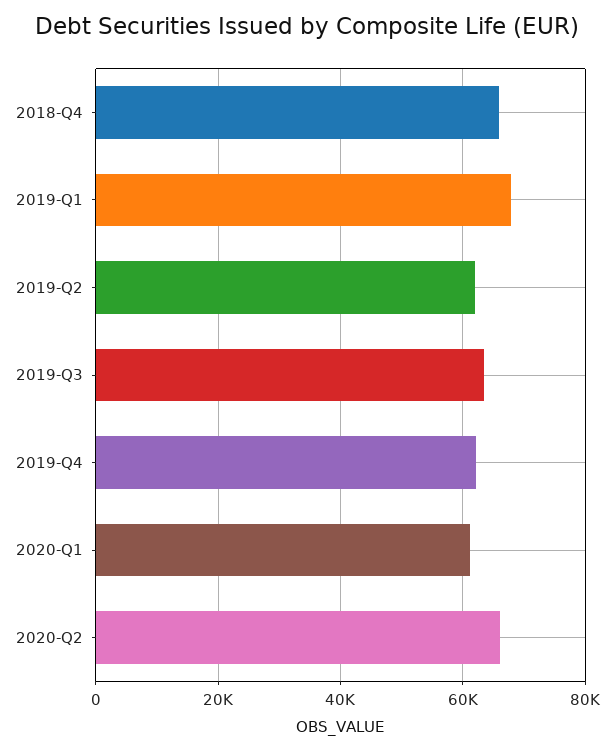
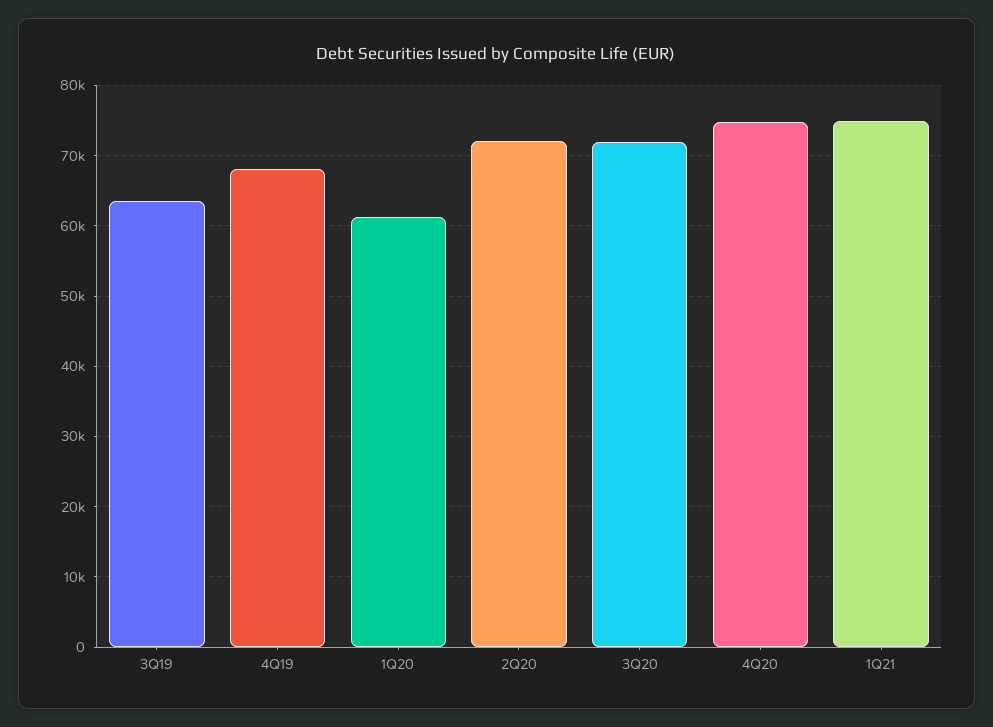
2018-Q4: 66000 -> none
2019-Q1: 68000 -> none
2019-Q2: 62000 -> none
2019-Q4: 62000 -> 68000
2020-Q2: 66000 -> 72000
3Q20: none -> 72000
4Q20: none -> 75000
1Q21: none -> 75000

